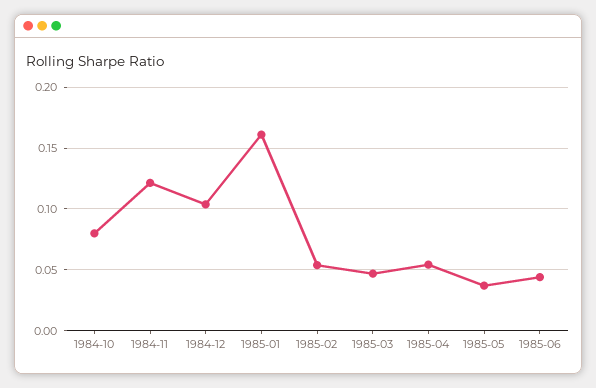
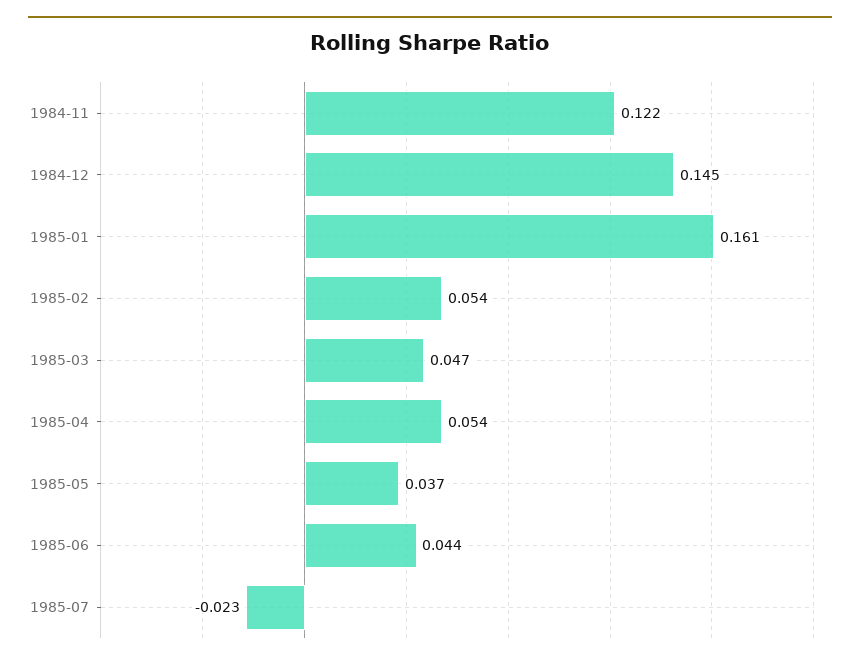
1984-10: 0.08 -> none
1984-12: 0.105 -> 0.145
1985-07: none -> -0.023

